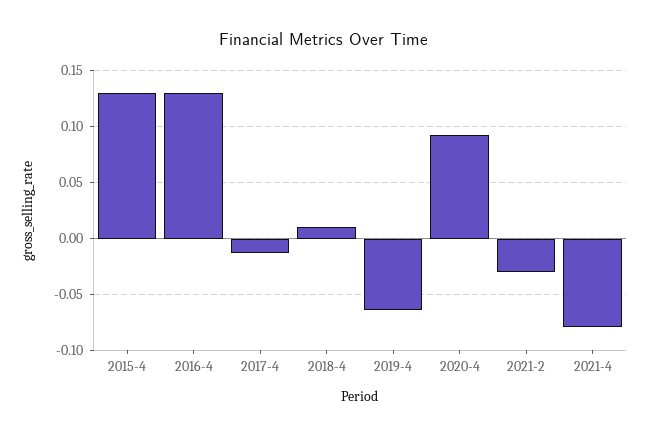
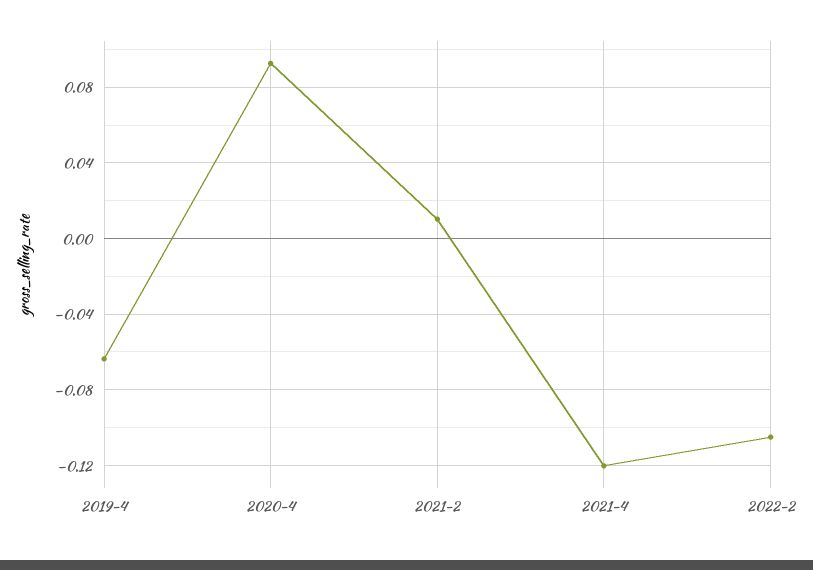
2015-4: 0.13 -> none
2016-4: 0.13 -> none
2017-4: -0.01 -> none
2018-4: 0.01 -> none
2021-2: -0.03 -> 0.01
2021-4: -0.08 -> -0.12
2022-2: none -> -0.105

